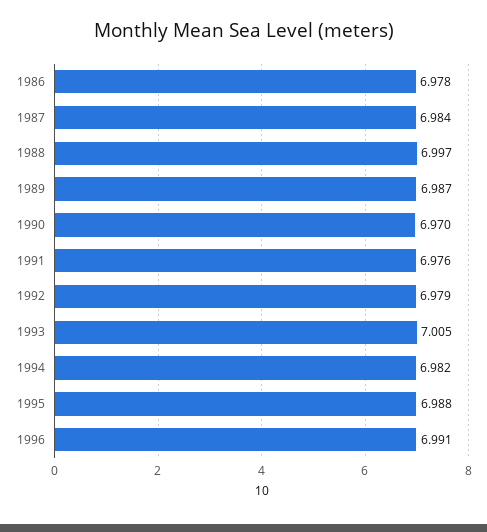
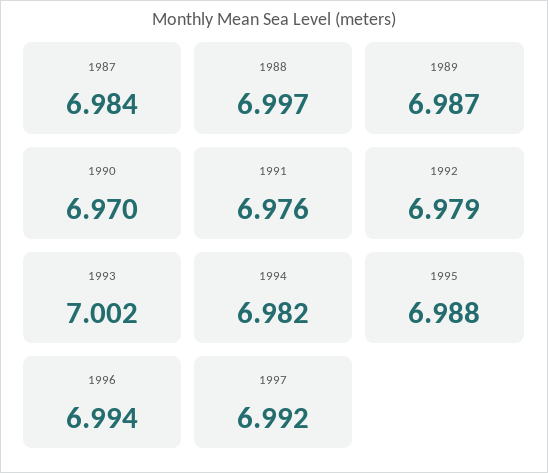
1986: 6.978 -> none
1993: 7.005 -> 7.002
1996: 6.991 -> 6.994
1997: none -> 6.992

